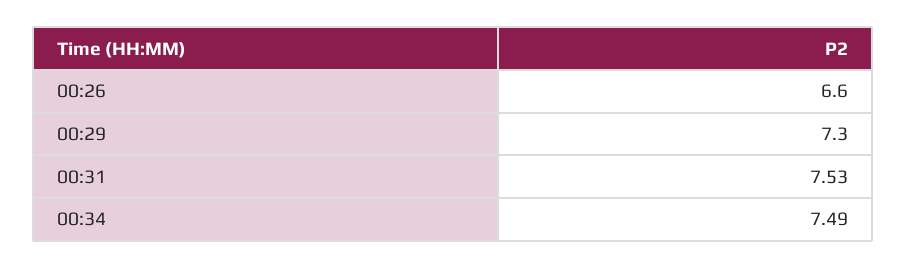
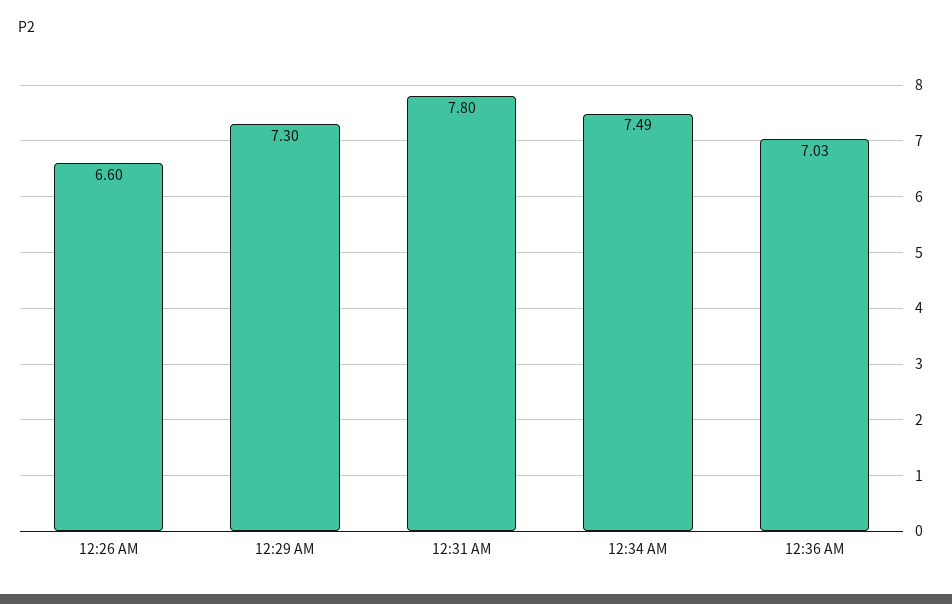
00:31: 7.53 -> 7.8
12:36 AM: none -> 7.03

